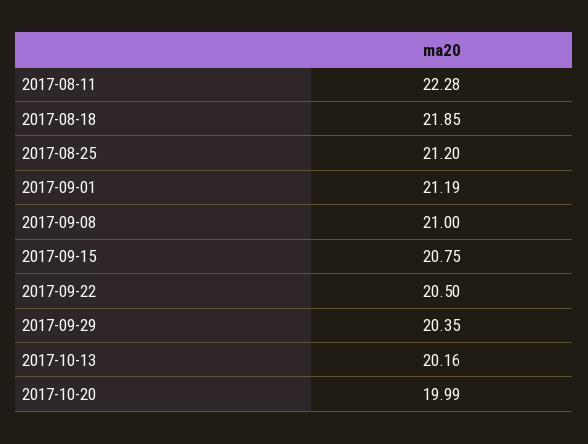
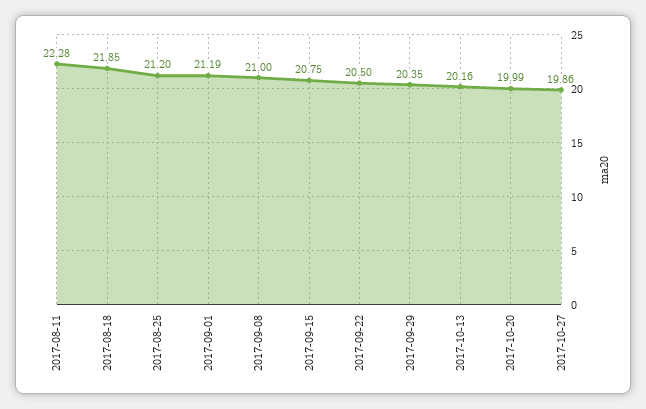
2017-10-27: none -> 19.86

